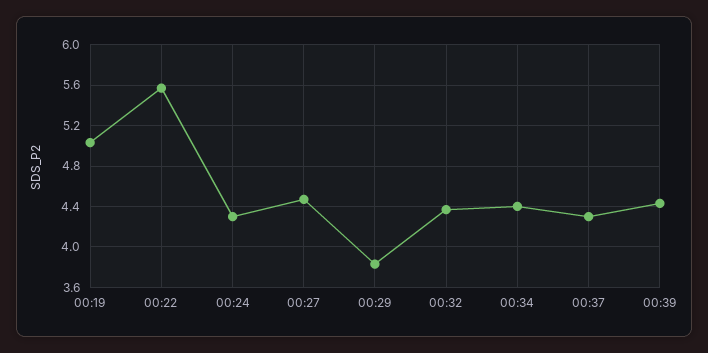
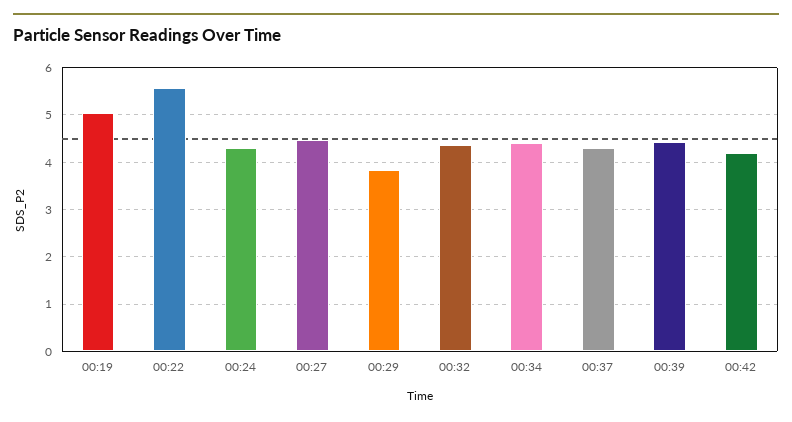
00:42: none -> 4.2

